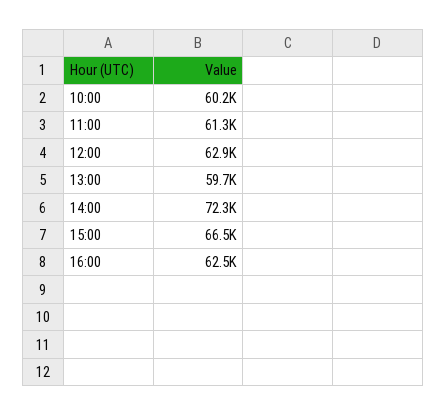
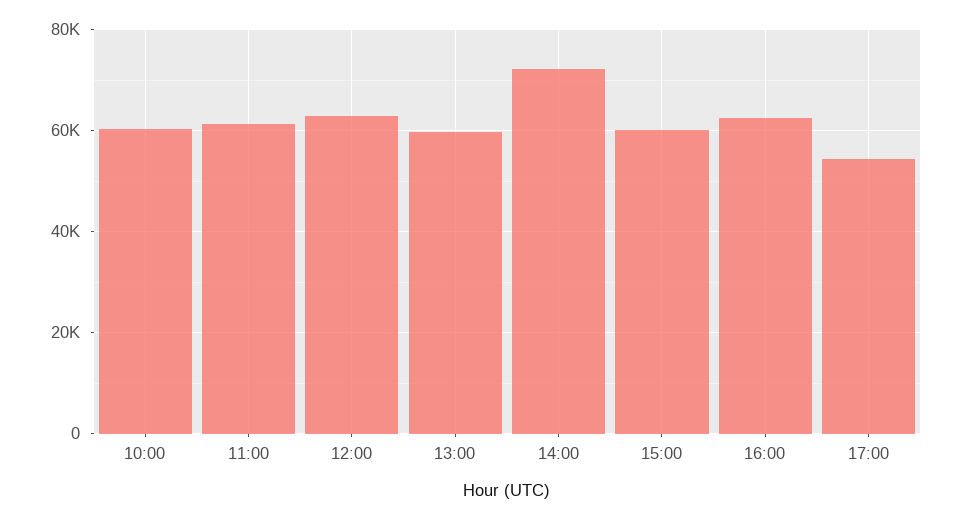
15:00: 66500 -> 60000
17:00: none -> 54000

